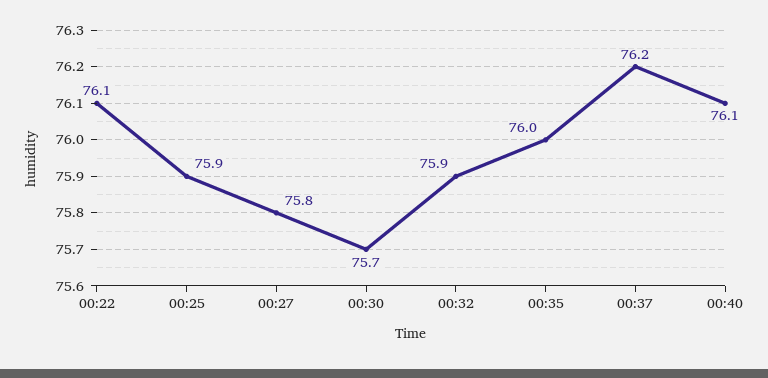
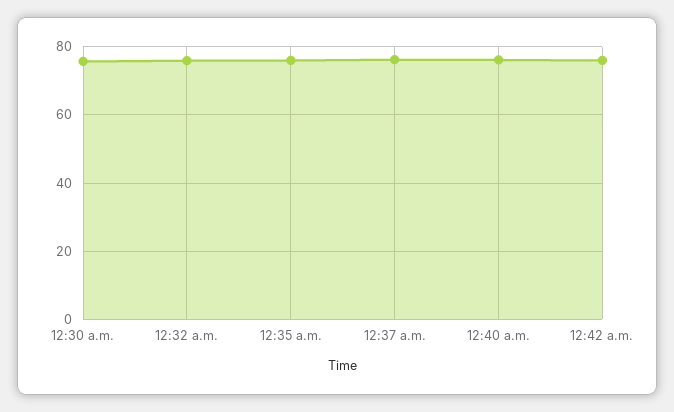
00:22: 76.1 -> none
00:25: 75.9 -> none
00:27: 75.8 -> none
12:42 a.m.: none -> 76

